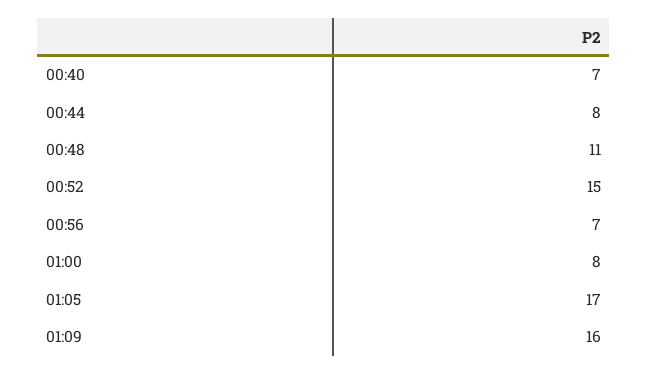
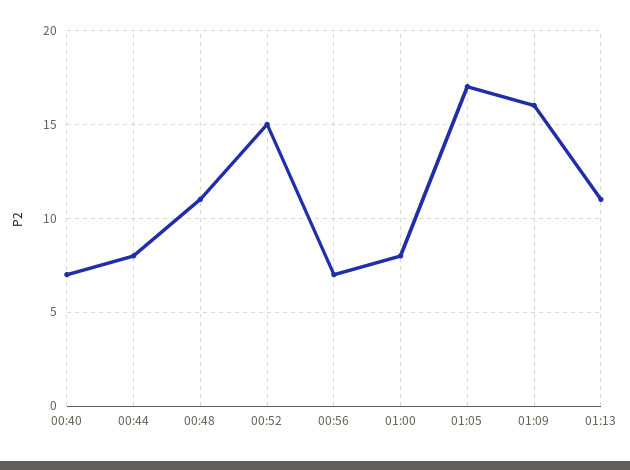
01:13: none -> 11

